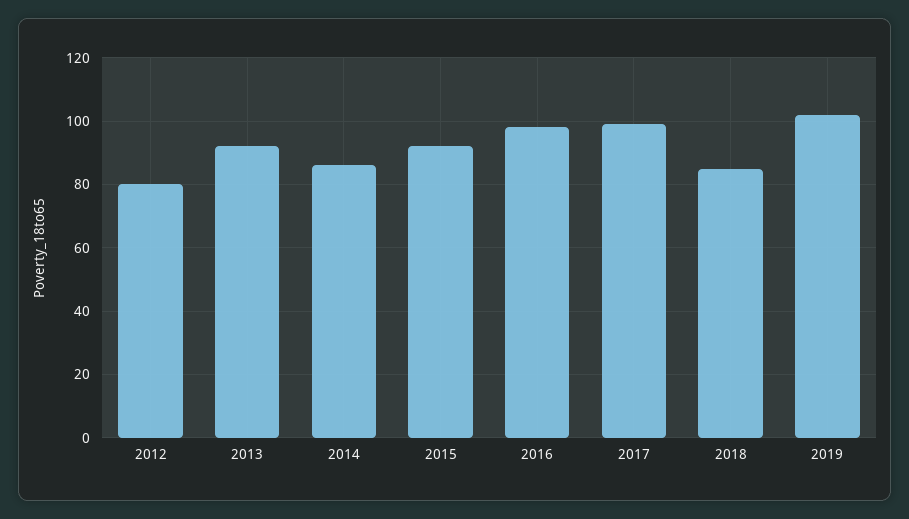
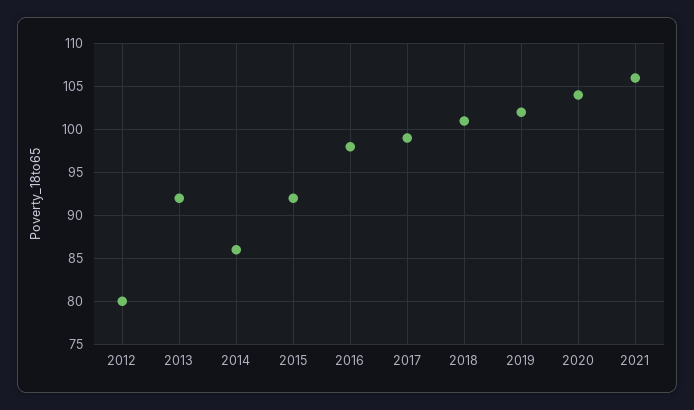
2018: 85 -> 101
2020: none -> 104
2021: none -> 106

